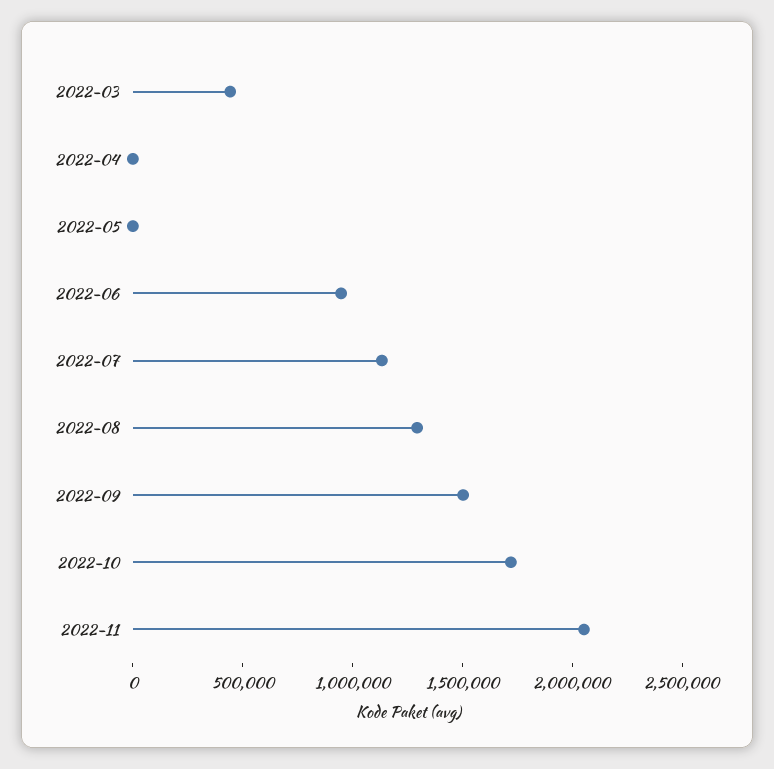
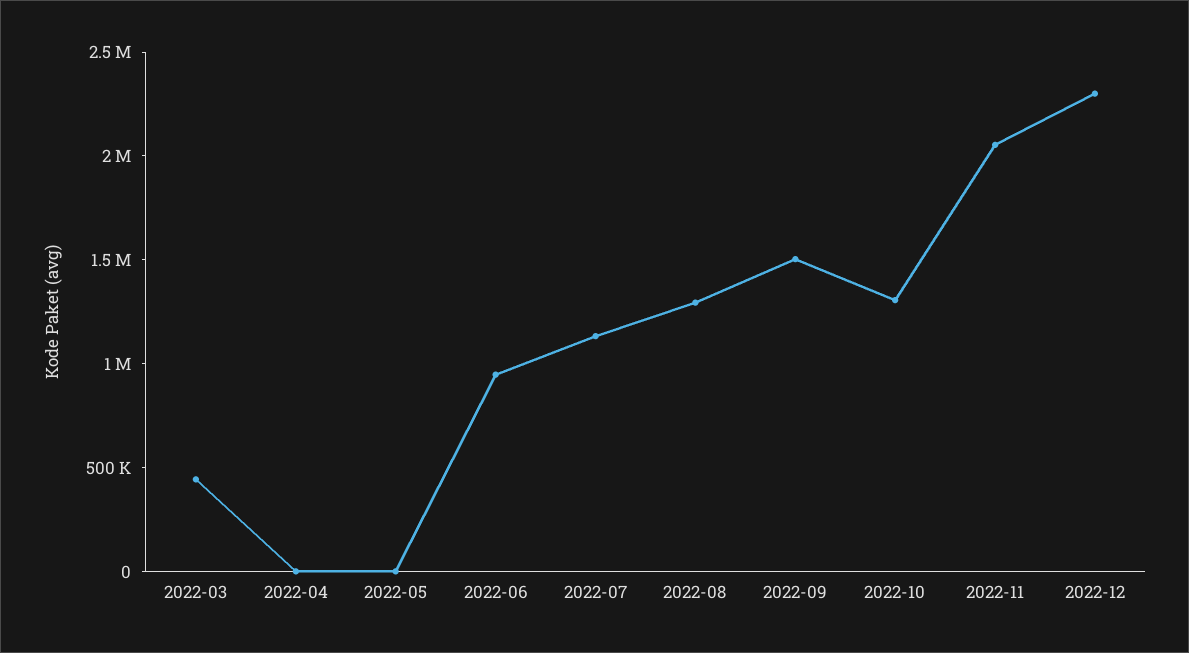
2022-10: 1700000 -> 1300000
2022-12: none -> 2300000

